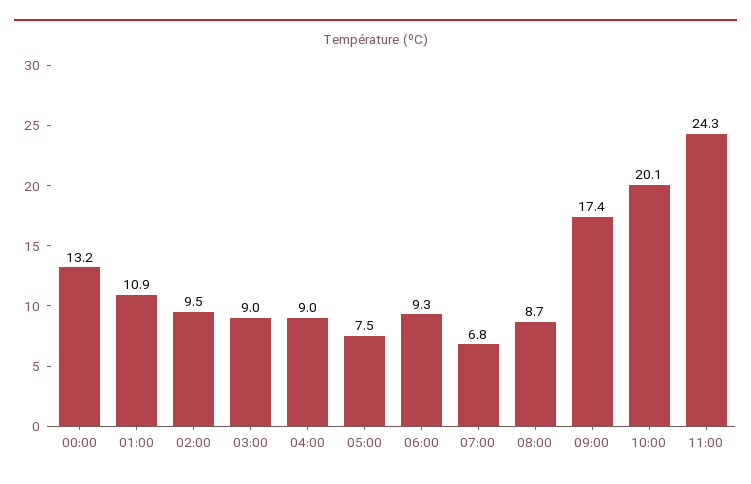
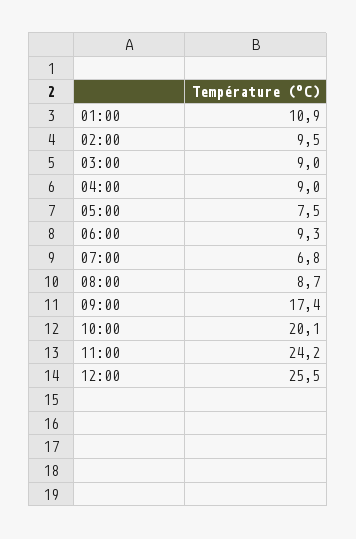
00:00: 13.2 -> none
11:00: 24.3 -> 24.2
12:00: none -> 25.5

